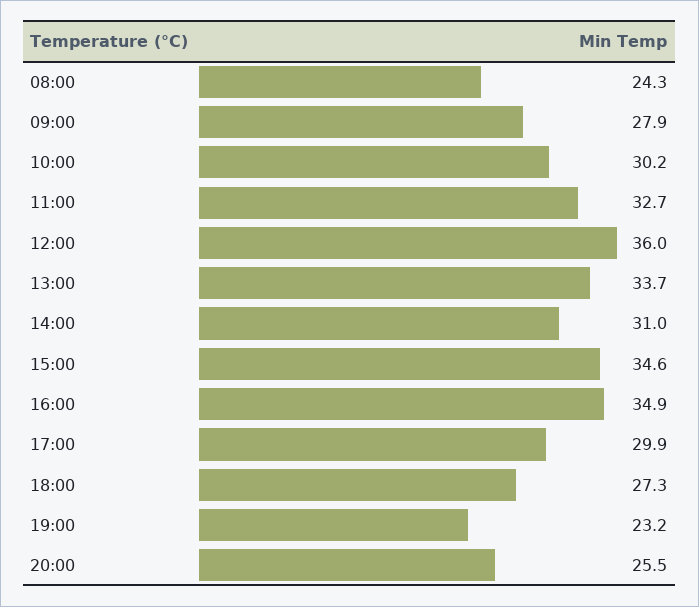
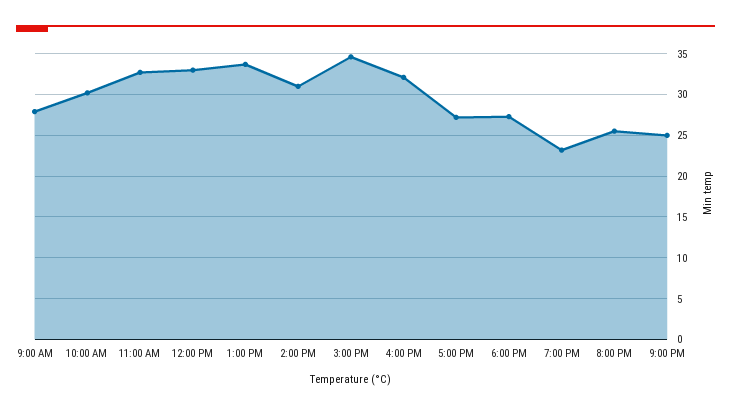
08:00: 24.3 -> none
12:00: 36 -> 33
16:00: 34.9 -> 32
17:00: 29.9 -> 27
9:00 PM: none -> 25

